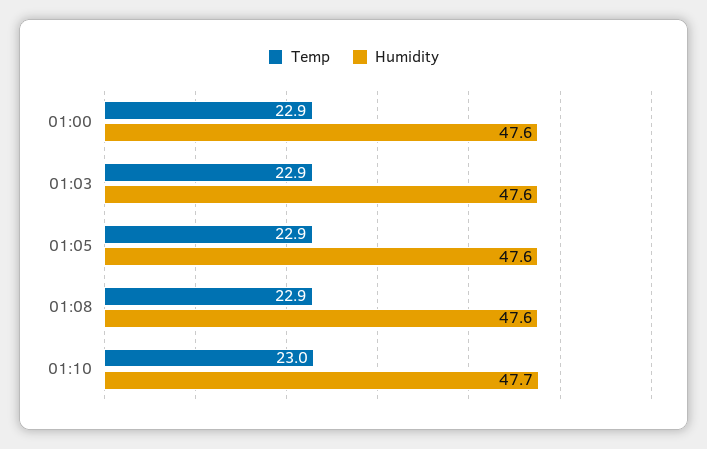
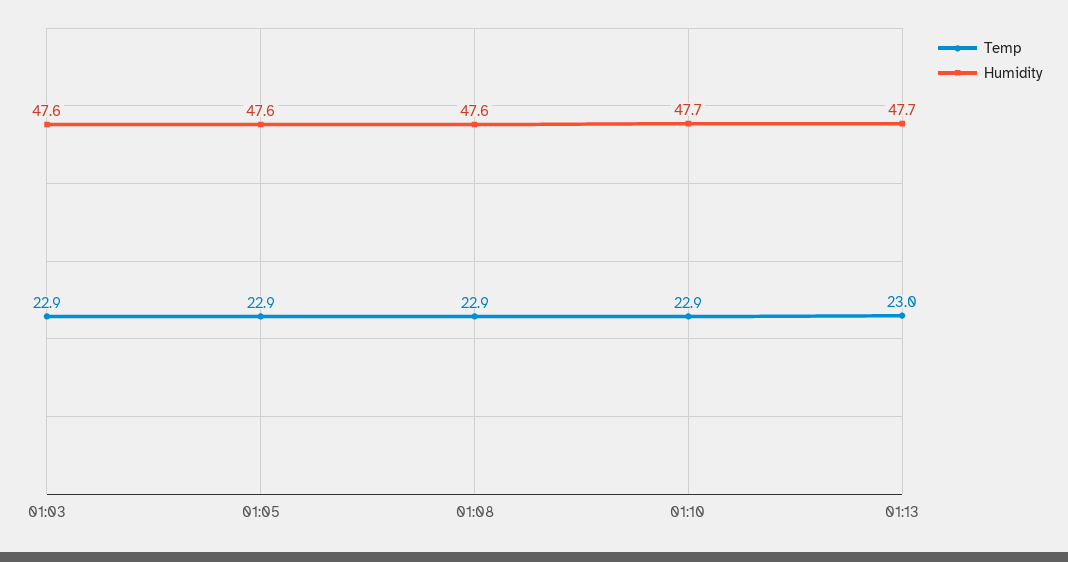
Temp, 01:00: 22.9 -> none
Humidity, 01:00: 47.6 -> none
Temp, 01:10: 23 -> 22.9
Temp, 01:13: none -> 23
Humidity, 01:13: none -> 47.7

